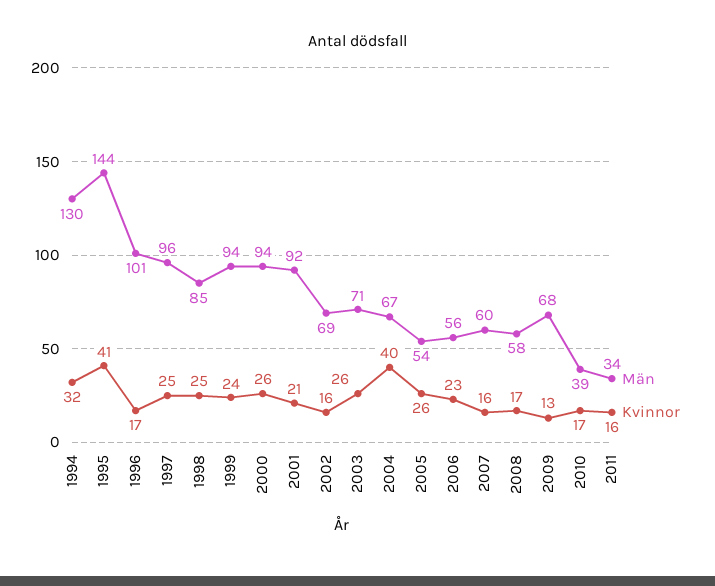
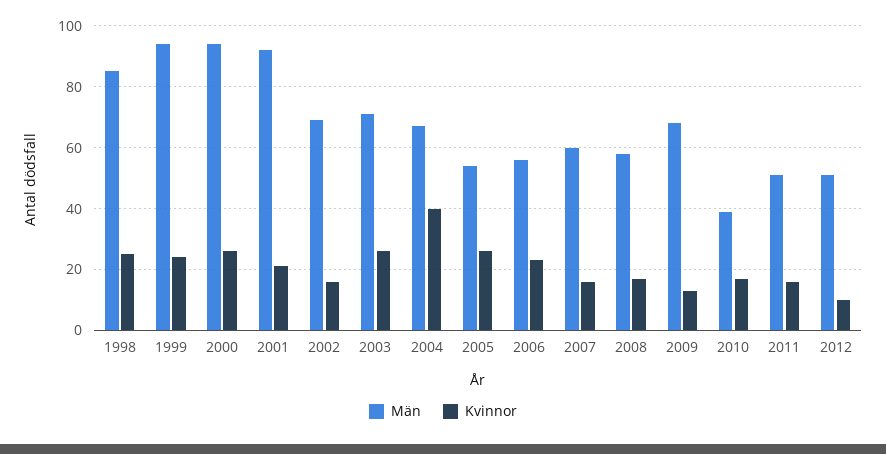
Män, 1994: 130 -> none
Kvinnor, 1994: 32 -> none
Män, 1995: 144 -> none
Kvinnor, 1995: 41 -> none
Män, 1996: 101 -> none
Kvinnor, 1996: 17 -> none
Män, 1997: 96 -> none
Kvinnor, 1997: 25 -> none
Män, 2011: 34 -> 50
Män, 2012: none -> 50
Kvinnor, 2012: none -> 10

